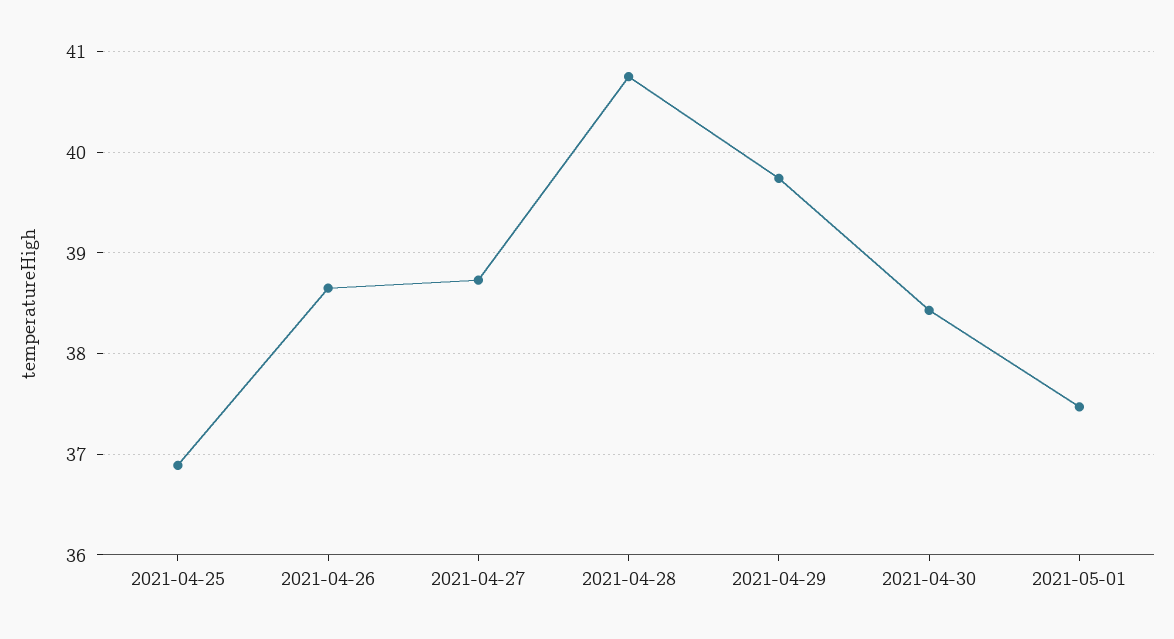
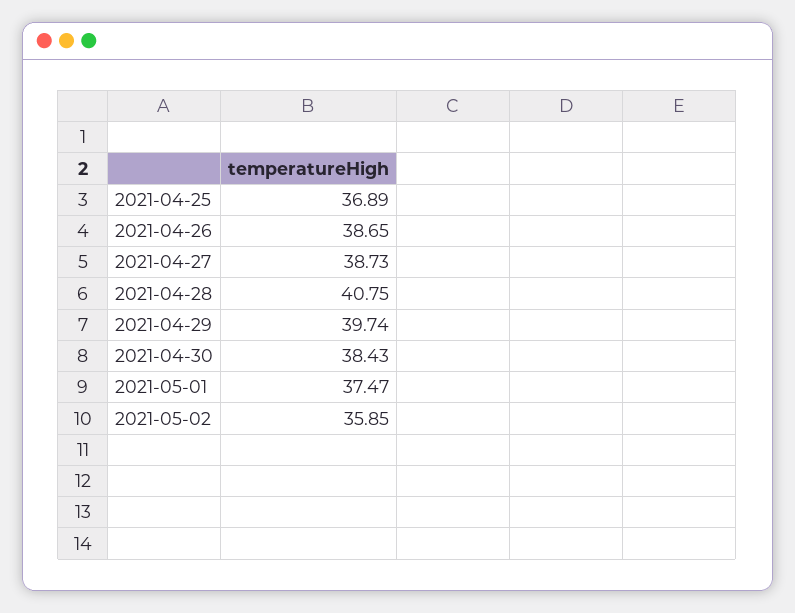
2021-05-02: none -> 35.85

